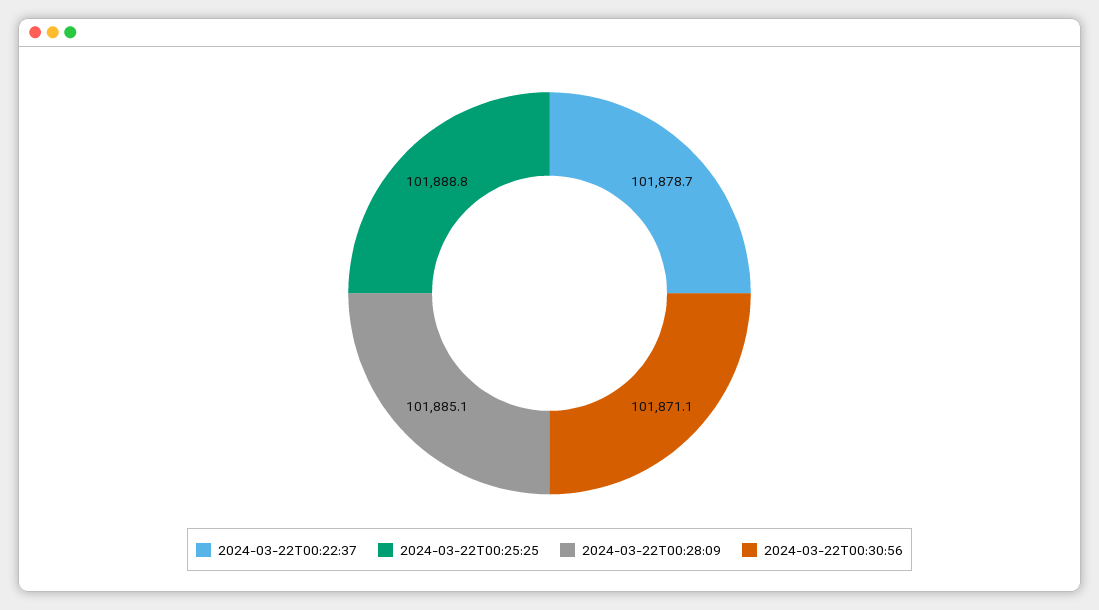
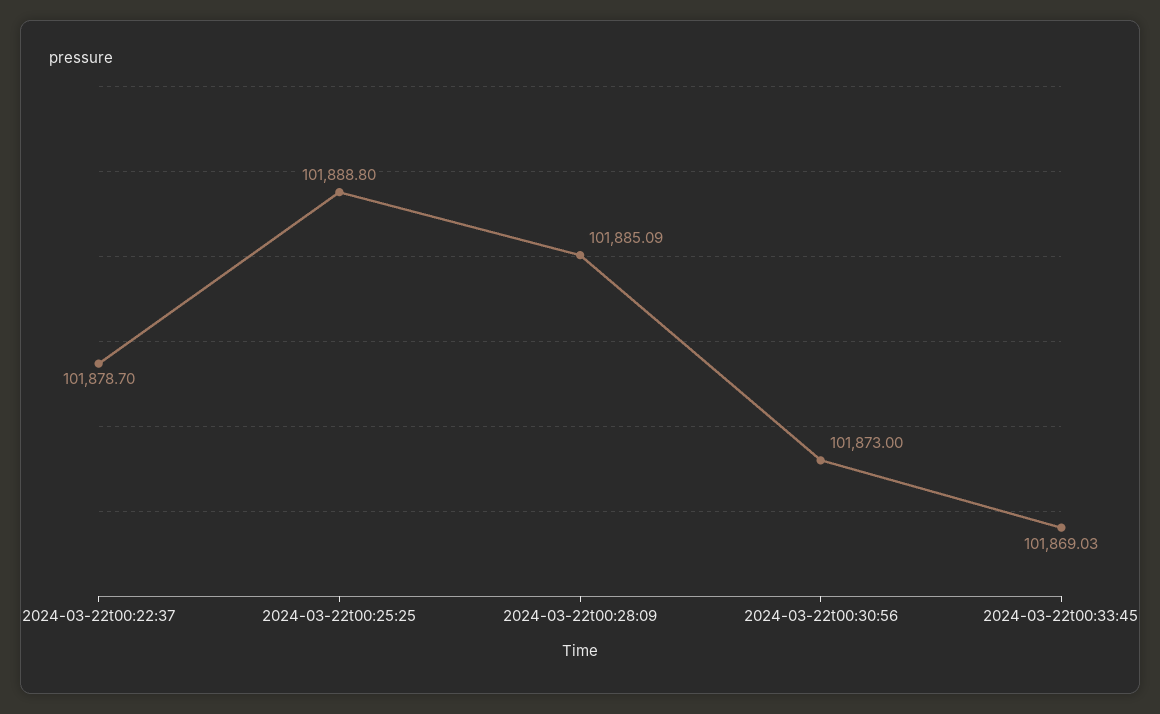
2024-03-22T00:30:56: 101871.1 -> 101873
2024-03-22t00:33:45: none -> 101869.03

